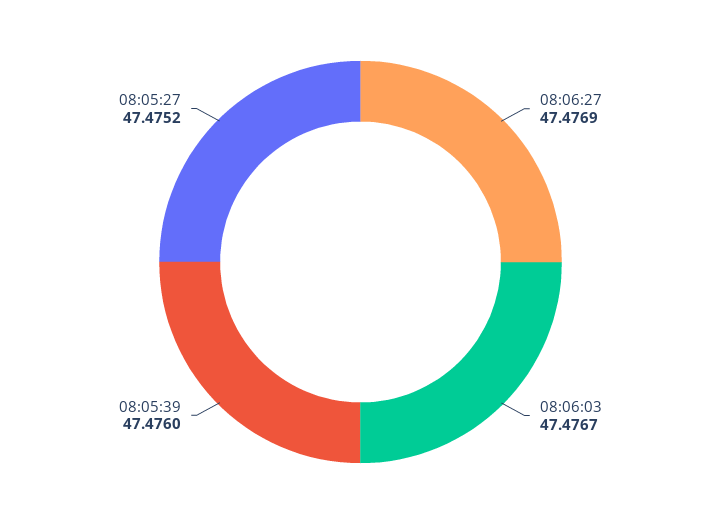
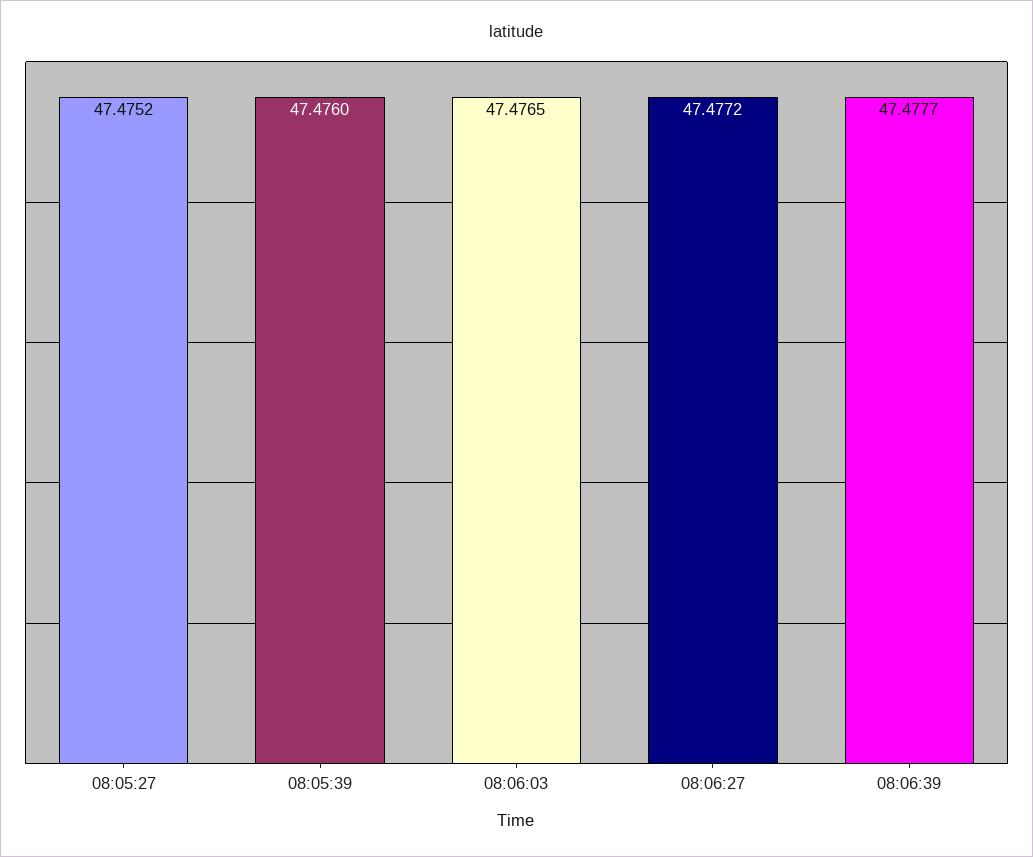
08:06:27: 47.4769 -> 47.4772
08:06:03: 47.4767 -> 47.4765
08:06:39: none -> 47.4777

